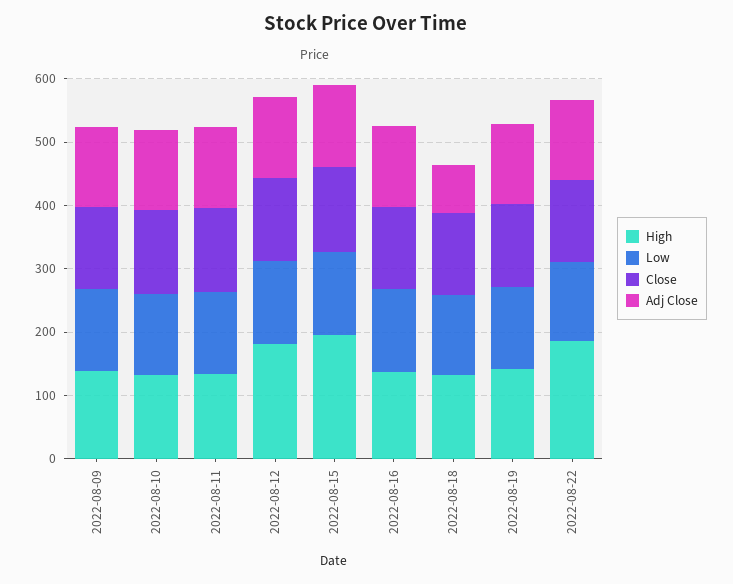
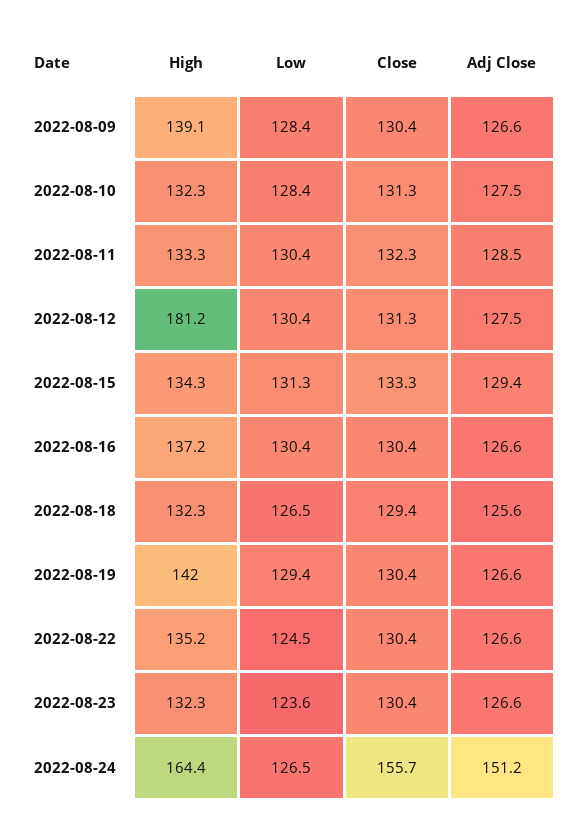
High, 2022-08-15: 200 -> 134.3
Adj Close, 2022-08-18: 80 -> 125.6
High, 2022-08-22: 180 -> 135.2
High, 2022-08-23: none -> 132.3
Low, 2022-08-23: none -> 123.6
Close, 2022-08-23: none -> 130.4
Adj Close, 2022-08-23: none -> 126.6
High, 2022-08-24: none -> 164.4
Low, 2022-08-24: none -> 126.5
Close, 2022-08-24: none -> 155.7
Adj Close, 2022-08-24: none -> 151.2

